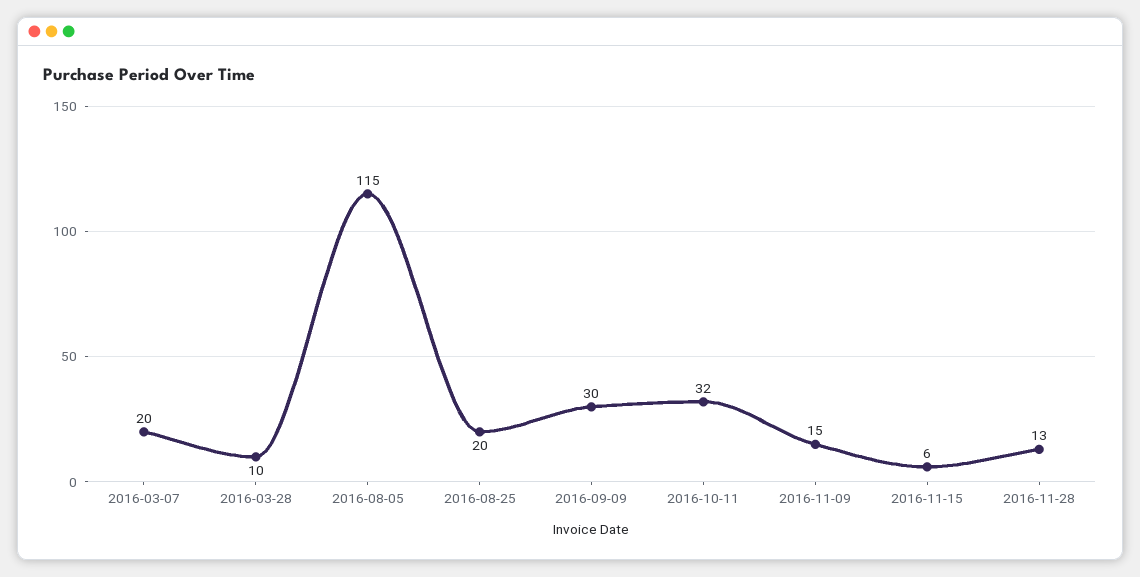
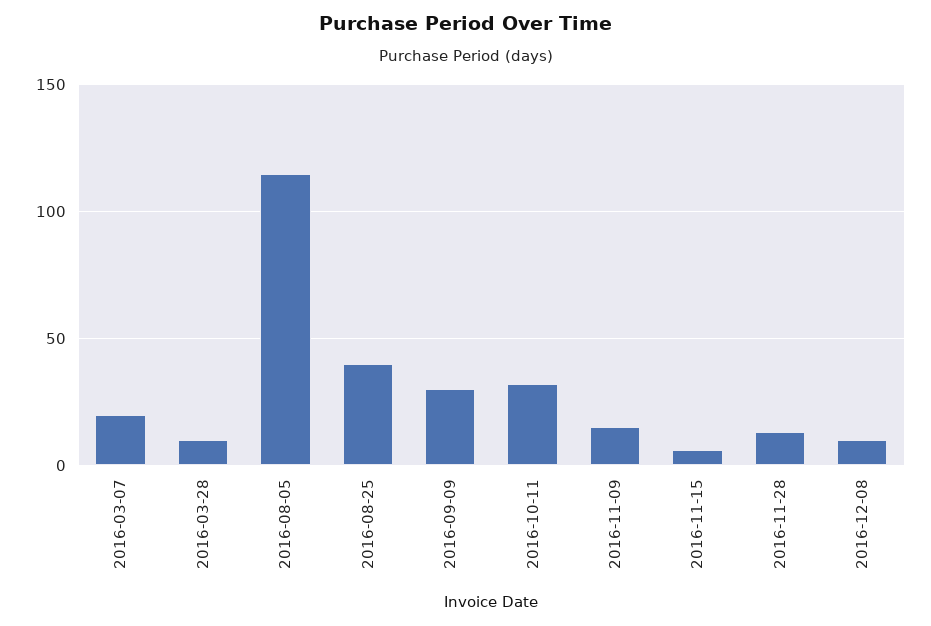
2016-08-25: 20 -> 40
2016-12-08: none -> 10

